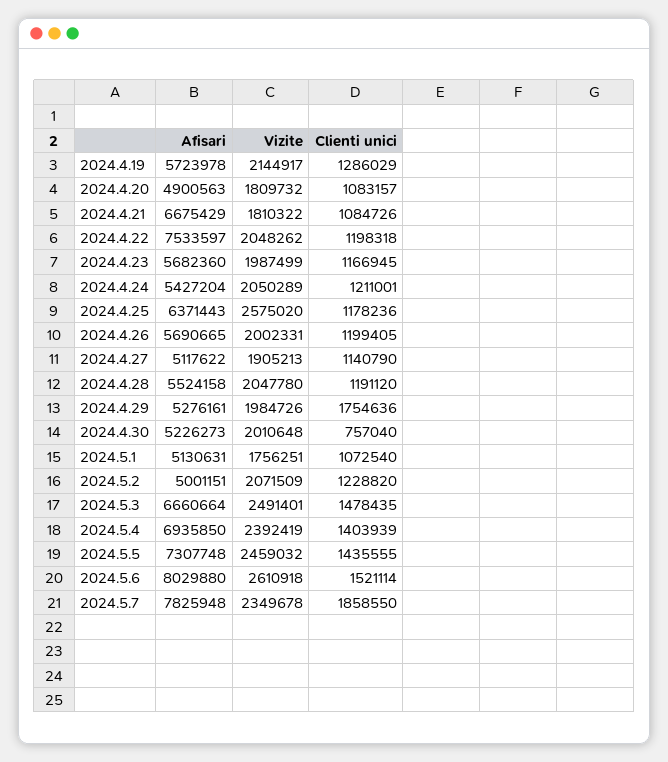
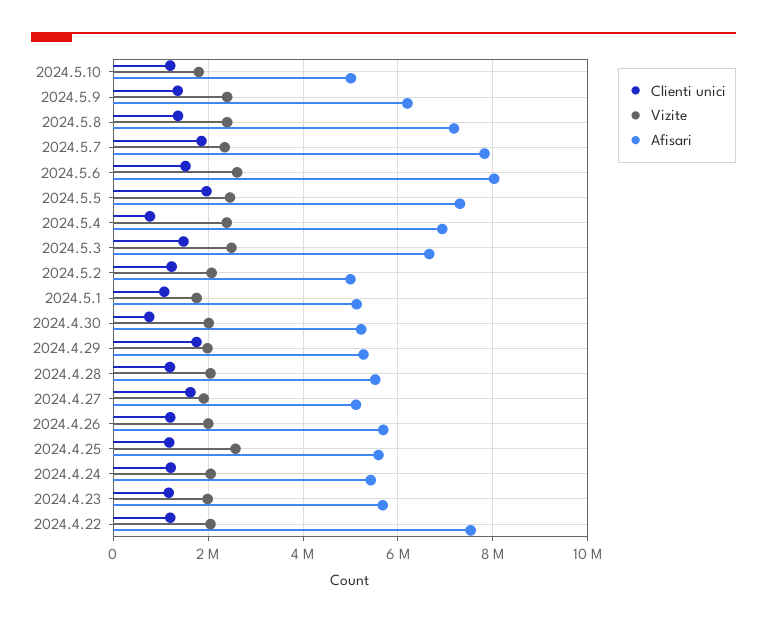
Afisari, 2024.4.19: 5723978 -> none
Vizite, 2024.4.19: 2144917 -> none
Clienti unici, 2024.4.19: 1286029 -> none
Afisari, 2024.4.20: 4900563 -> none
Vizite, 2024.4.20: 1809732 -> none
Clienti unici, 2024.4.20: 1083157 -> none
Afisari, 2024.4.21: 6675429 -> none
Vizite, 2024.4.21: 1810322 -> none
Clienti unici, 2024.4.21: 1084726 -> none
Afisari, 2024.4.25: 6371443 -> 5600000
Clienti unici, 2024.4.27: 1140790 -> 1600000
Clienti unici, 2024.5.4: 1403939 -> 800000
Clienti unici, 2024.5.5: 1435555 -> 2000000
Clienti unici, 2024.5.10: none -> 1200000
Vizite, 2024.5.10: none -> 1800000
Afisari, 2024.5.10: none -> 5000000
Clienti unici, 2024.5.9: none -> 1400000
Vizite, 2024.5.9: none -> 2400000
Afisari, 2024.5.9: none -> 6200000
Clienti unici, 2024.5.8: none -> 1400000
Vizite, 2024.5.8: none -> 2400000
Afisari, 2024.5.8: none -> 7200000

